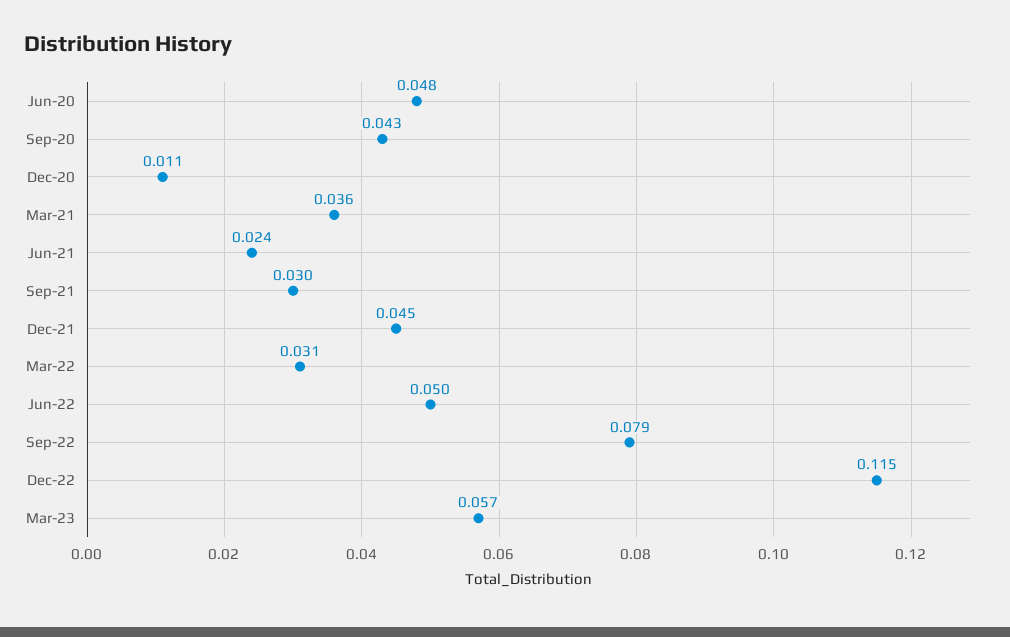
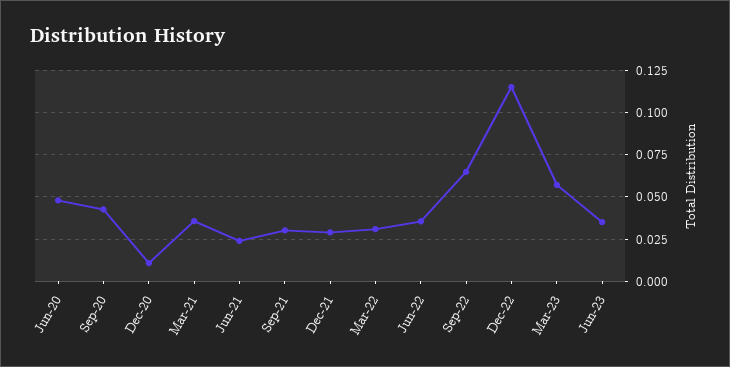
Dec-21: 0.045 -> 0.03
Jun-22: 0.05 -> 0.035
Sep-22: 0.079 -> 0.065
Jun-23: none -> 0.035

